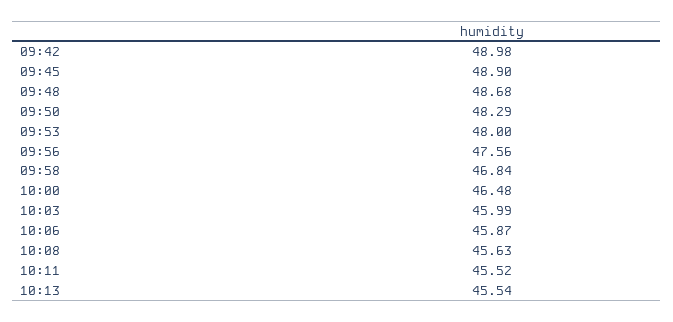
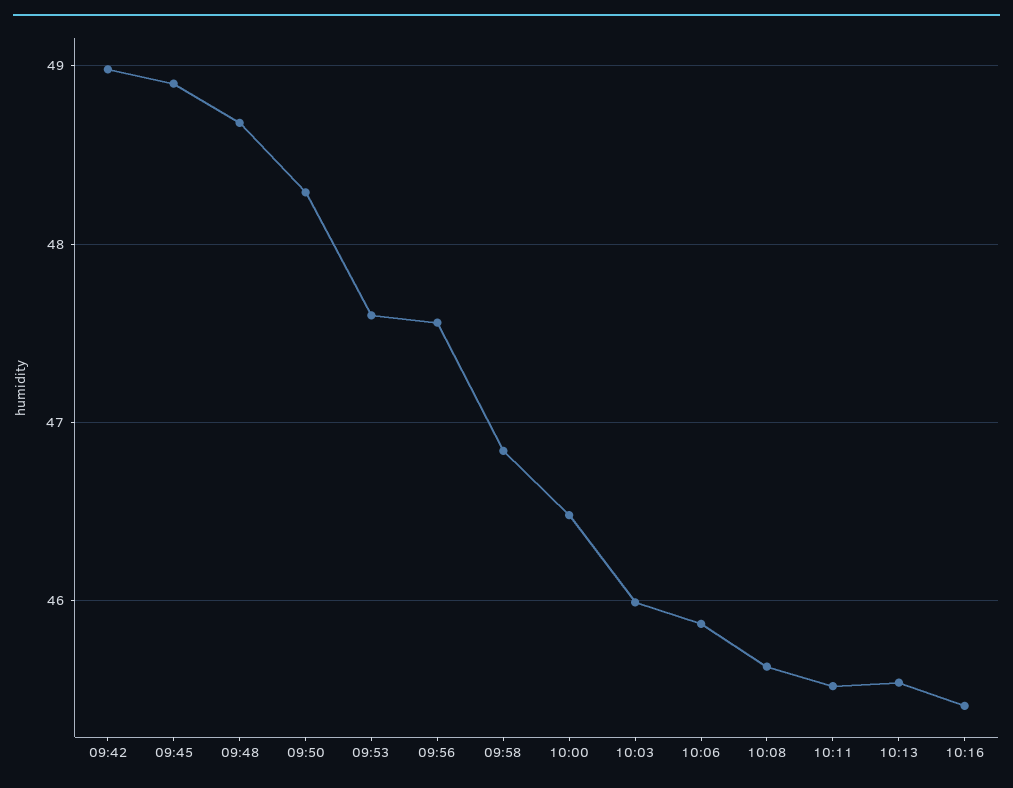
09:53: 48 -> 47.6
10:16: none -> 45.4

